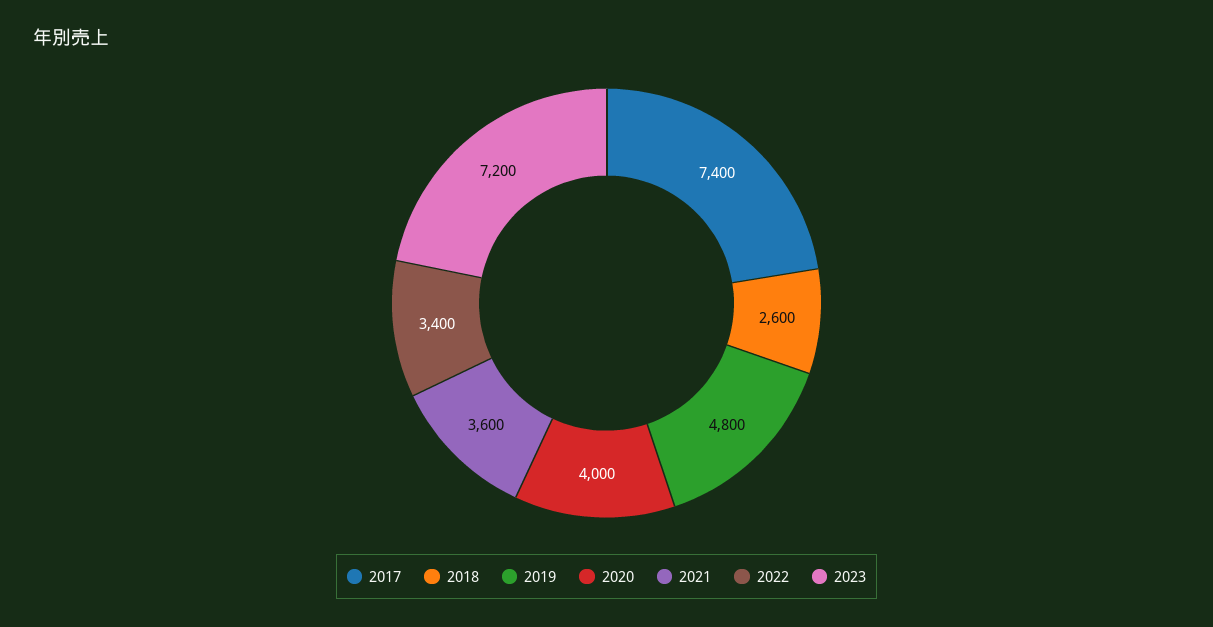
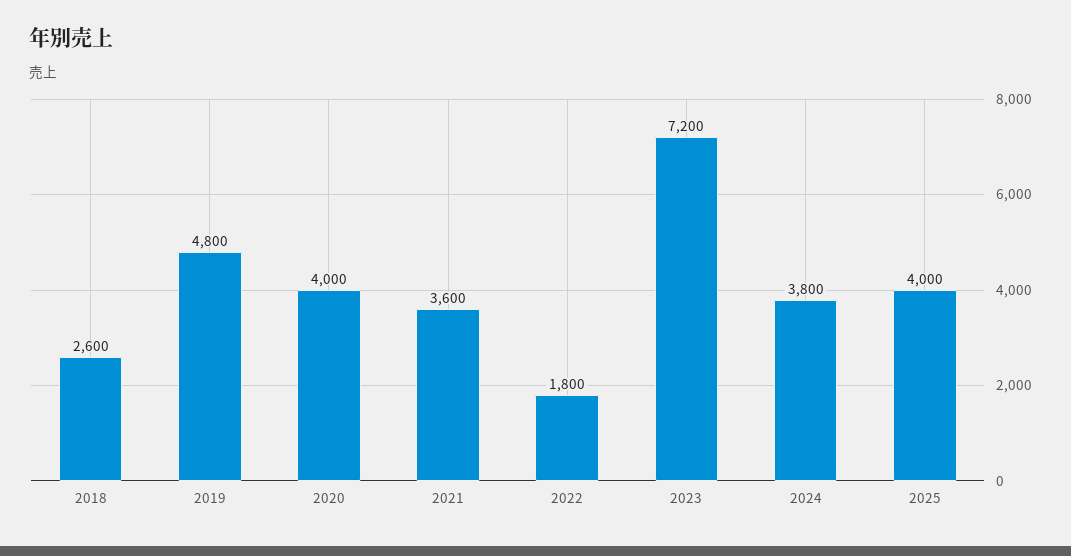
2017: 7400 -> none
2022: 3400 -> 1800
2024: none -> 3800
2025: none -> 4000

